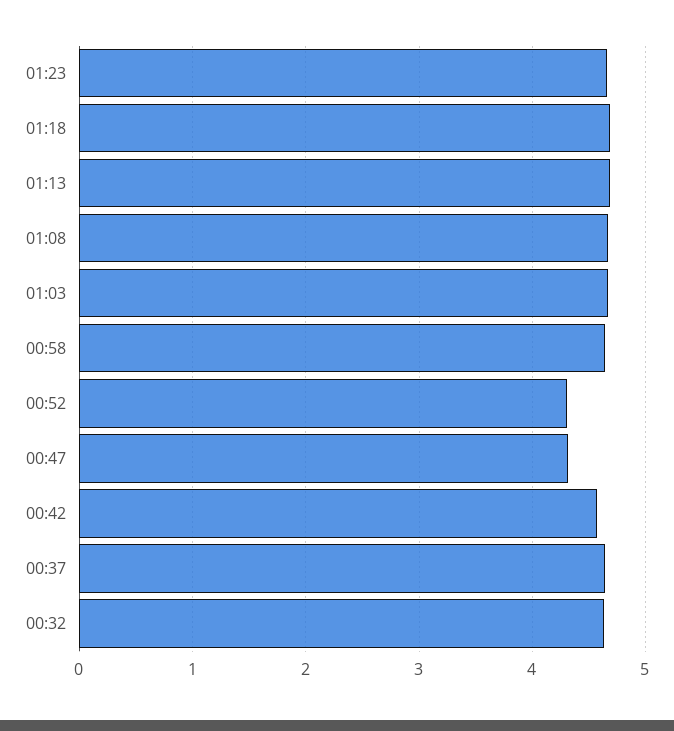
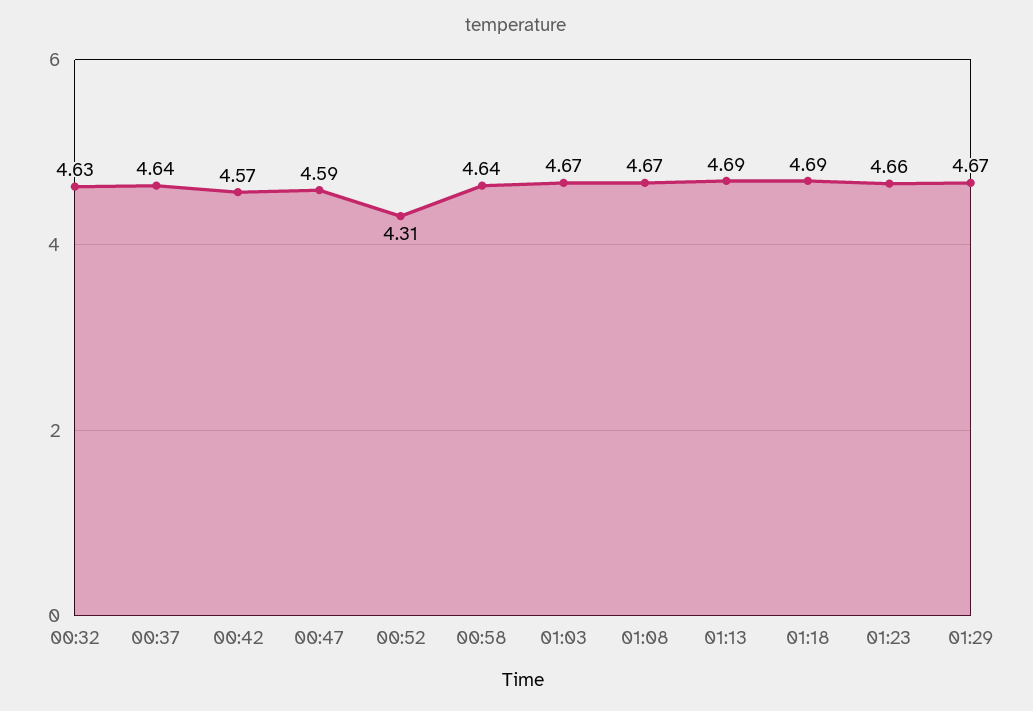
00:47: 4.3 -> 4.59
01:29: none -> 4.67

